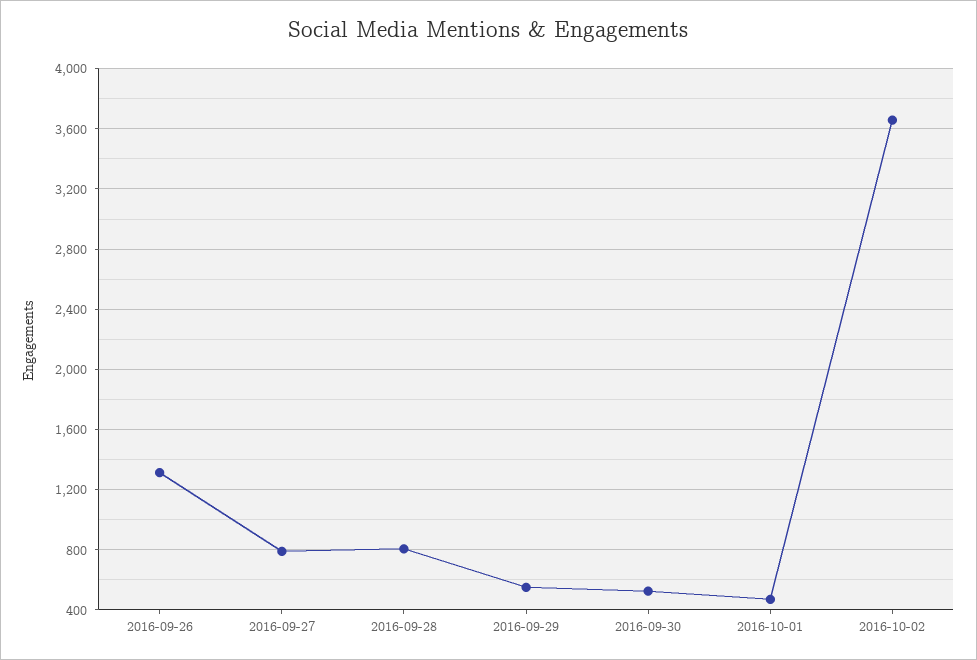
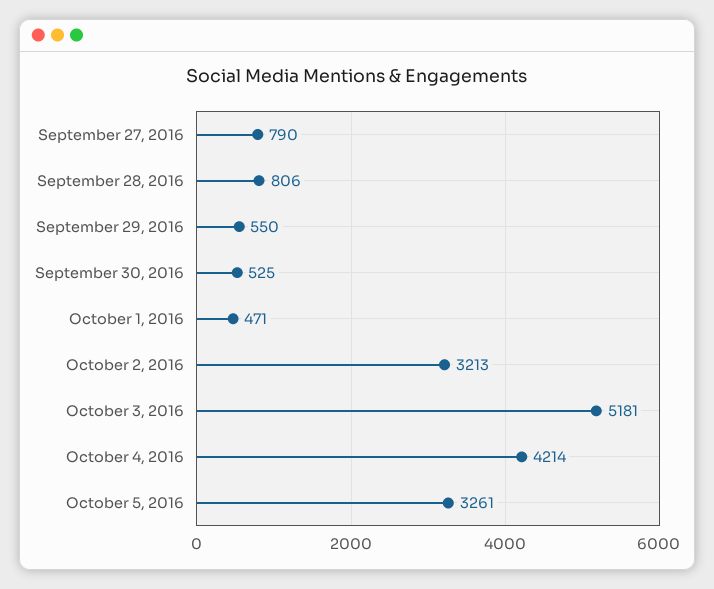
2016-09-26: 1300 -> none
2016-10-02: 3650 -> 3213
October 3, 2016: none -> 5181
October 4, 2016: none -> 4214
October 5, 2016: none -> 3261

